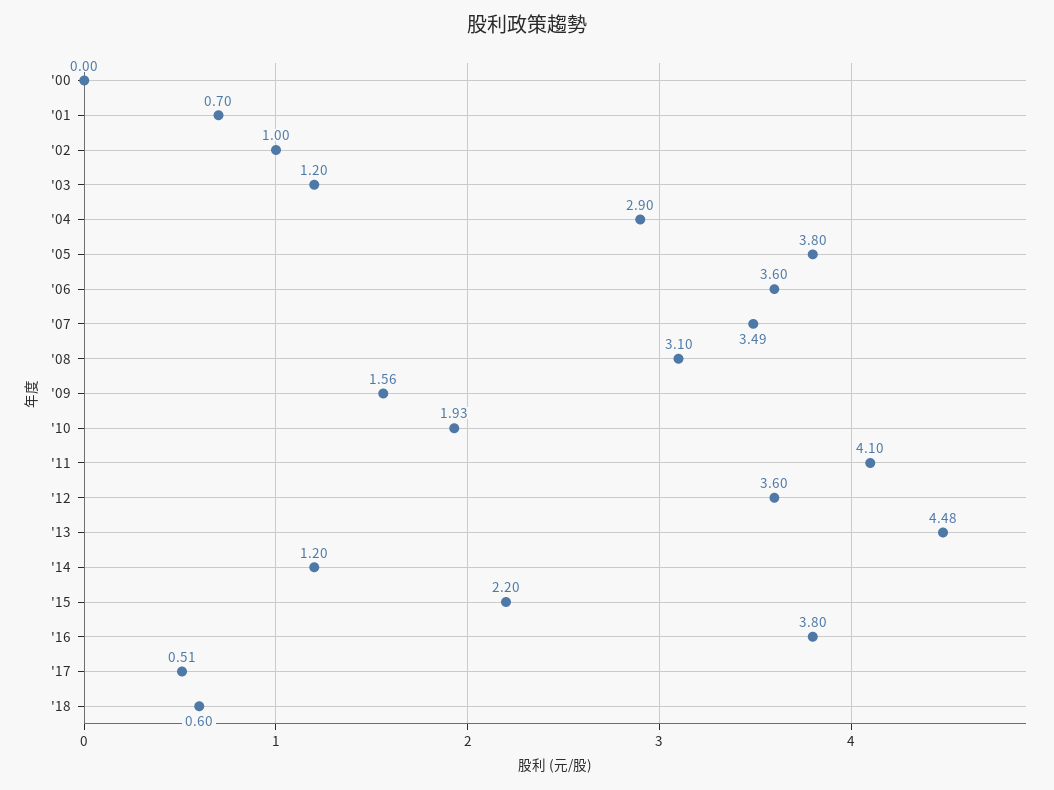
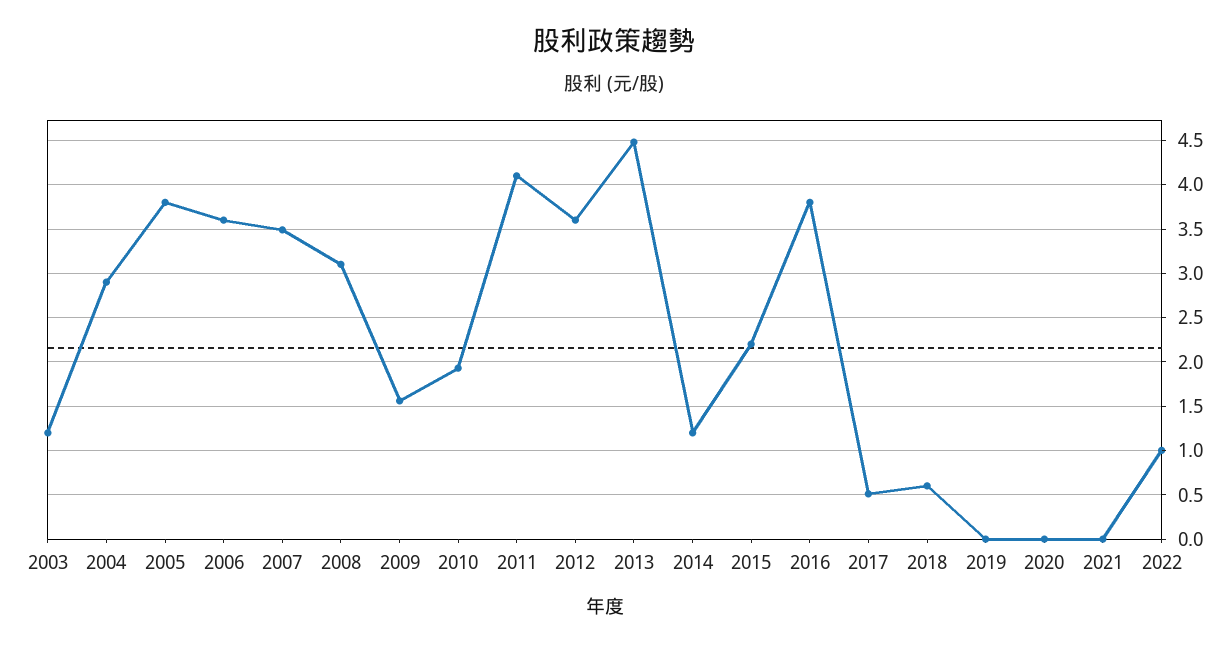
'00: 0 -> none
'01: 0.7 -> none
'02: 1 -> none
2019: none -> 0
2020: none -> 0
2021: none -> 0
2022: none -> 1

